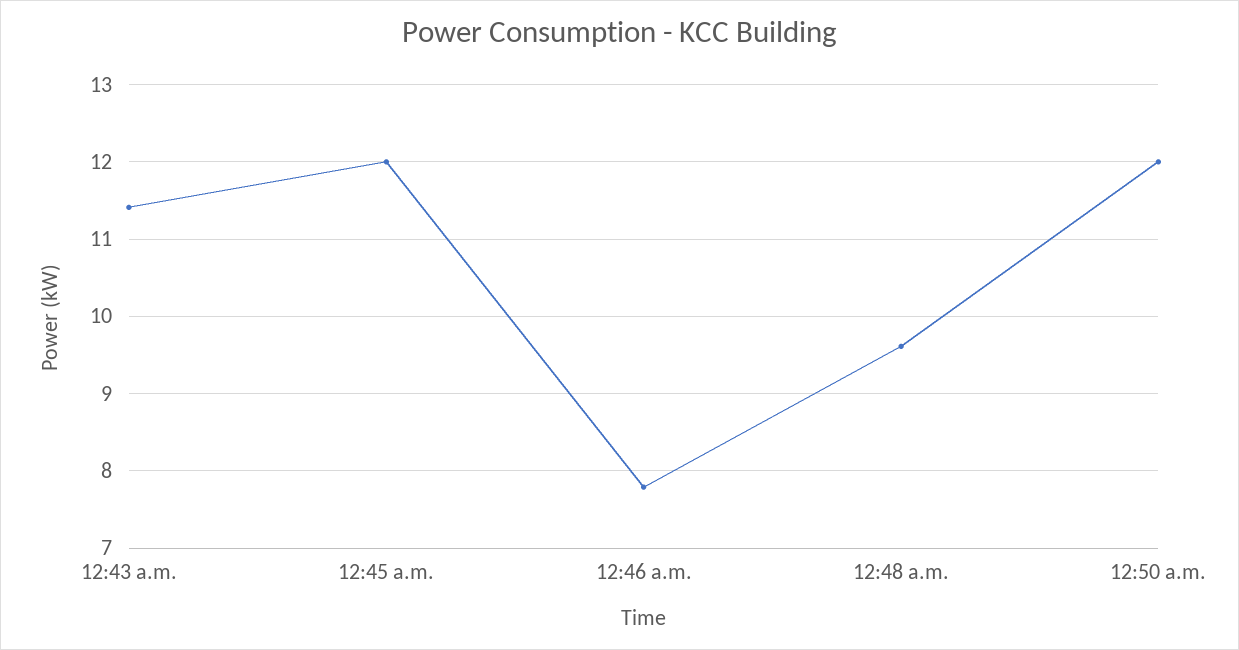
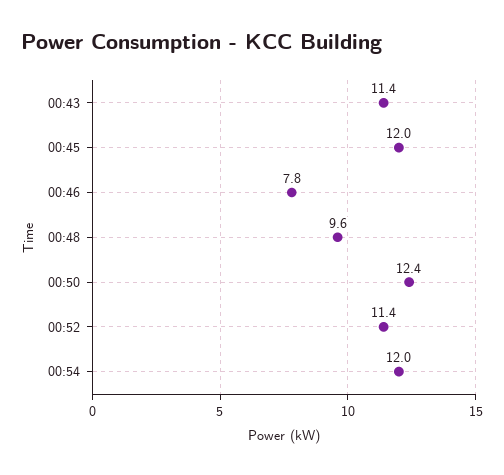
12:50 a.m.: 12 -> 12.4
00:52: none -> 11.4
00:54: none -> 12

